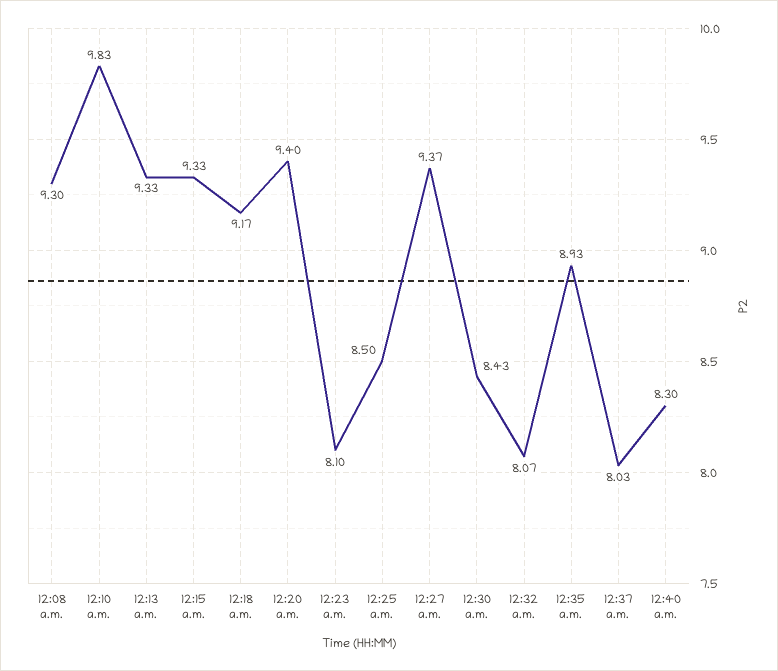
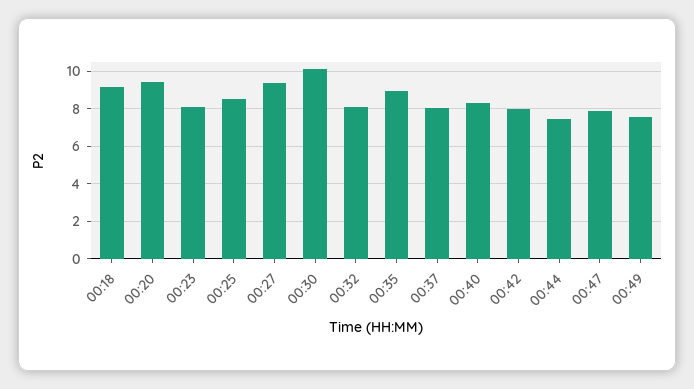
12:08 a.m.: 9.3 -> none
12:10 a.m.: 9.83 -> none
12:13 a.m.: 9.33 -> none
12:15 a.m.: 9.33 -> none
12:30 a.m.: 8.43 -> 10
00:42: none -> 8
00:44: none -> 7.5
00:47: none -> 8
00:49: none -> 7.5

